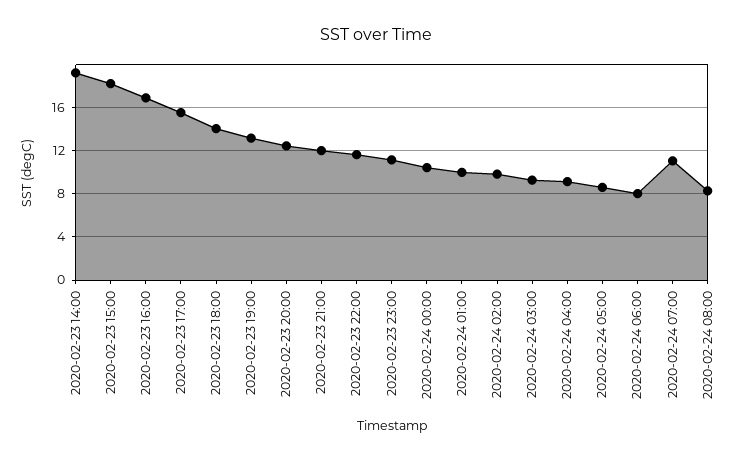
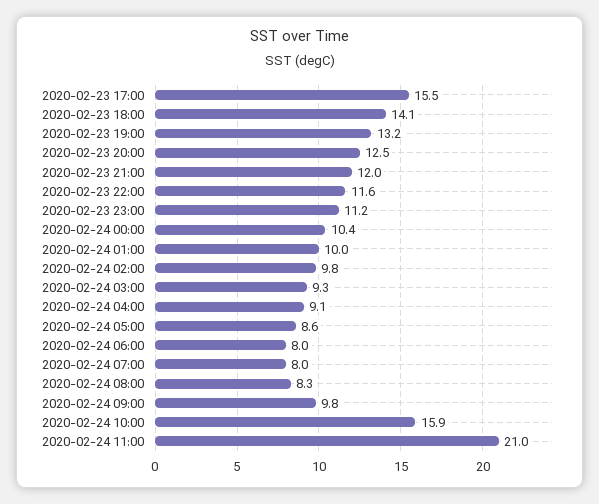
2020-02-23 14:00: 19 -> none
2020-02-23 15:00: 18 -> none
2020-02-23 16:00: 17 -> none
2020-02-24 07:00: 11 -> 8
2020-02-24 09:00: none -> 9.8
2020-02-24 10:00: none -> 15.9
2020-02-24 11:00: none -> 21

